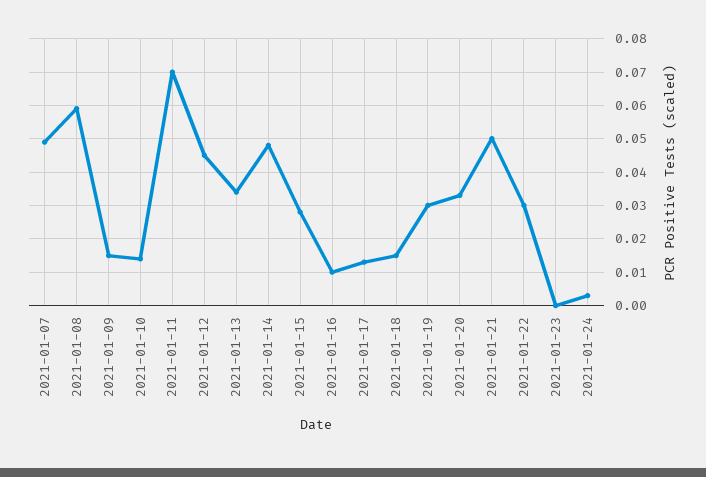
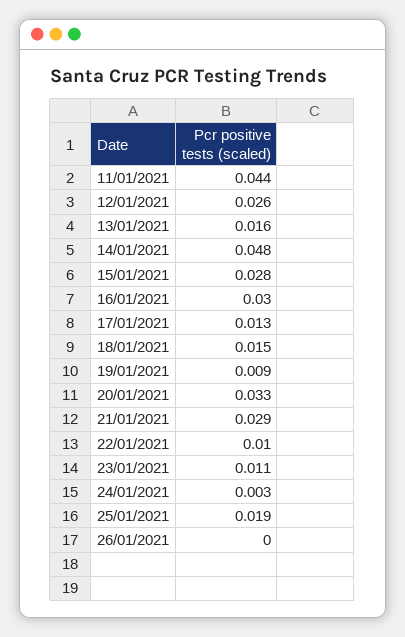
2021-01-07: 0.05 -> none
2021-01-08: 0.06 -> none
2021-01-09: 0.015 -> none
2021-01-10: 0.015 -> none
2021-01-11: 0.07 -> 0.044
2021-01-12: 0.045 -> 0.026
2021-01-13: 0.035 -> 0.016
2021-01-16: 0.01 -> 0.03
2021-01-19: 0.03 -> 0.009
2021-01-21: 0.05 -> 0.029
2021-01-22: 0.03 -> 0.01
2021-01-23: 0 -> 0.011
25/01/2021: none -> 0.019
26/01/2021: none -> 0

